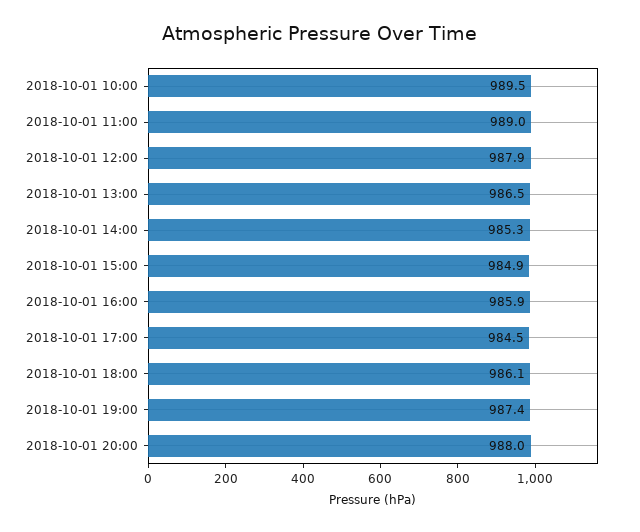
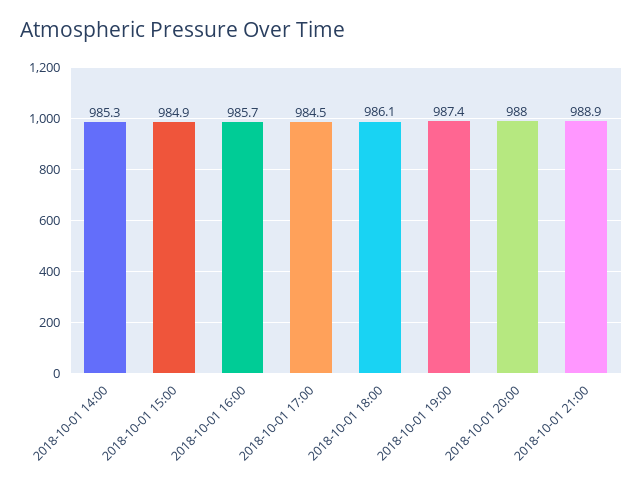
2018-10-01 10:00: 989.5 -> none
2018-10-01 11:00: 989 -> none
2018-10-01 12:00: 987.9 -> none
2018-10-01 13:00: 986.5 -> none
2018-10-01 16:00: 985.9 -> 985.7
2018-10-01 21:00: none -> 988.9

